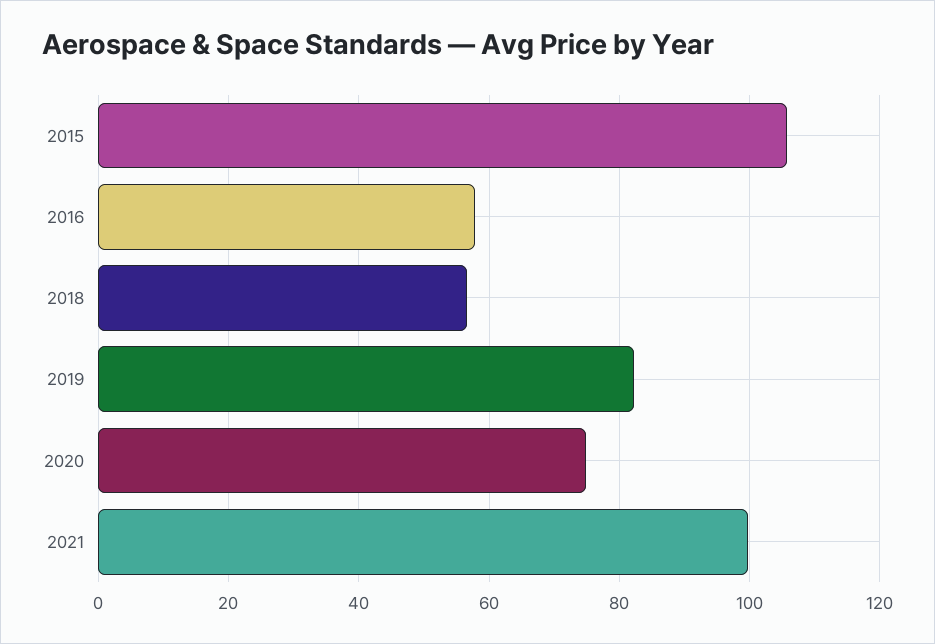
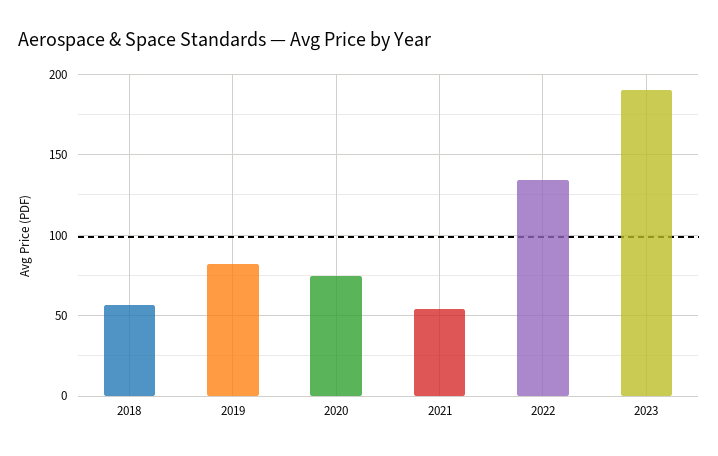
2015: 106 -> none
2016: 58 -> none
2021: 100 -> 55
2022: none -> 135
2023: none -> 190

